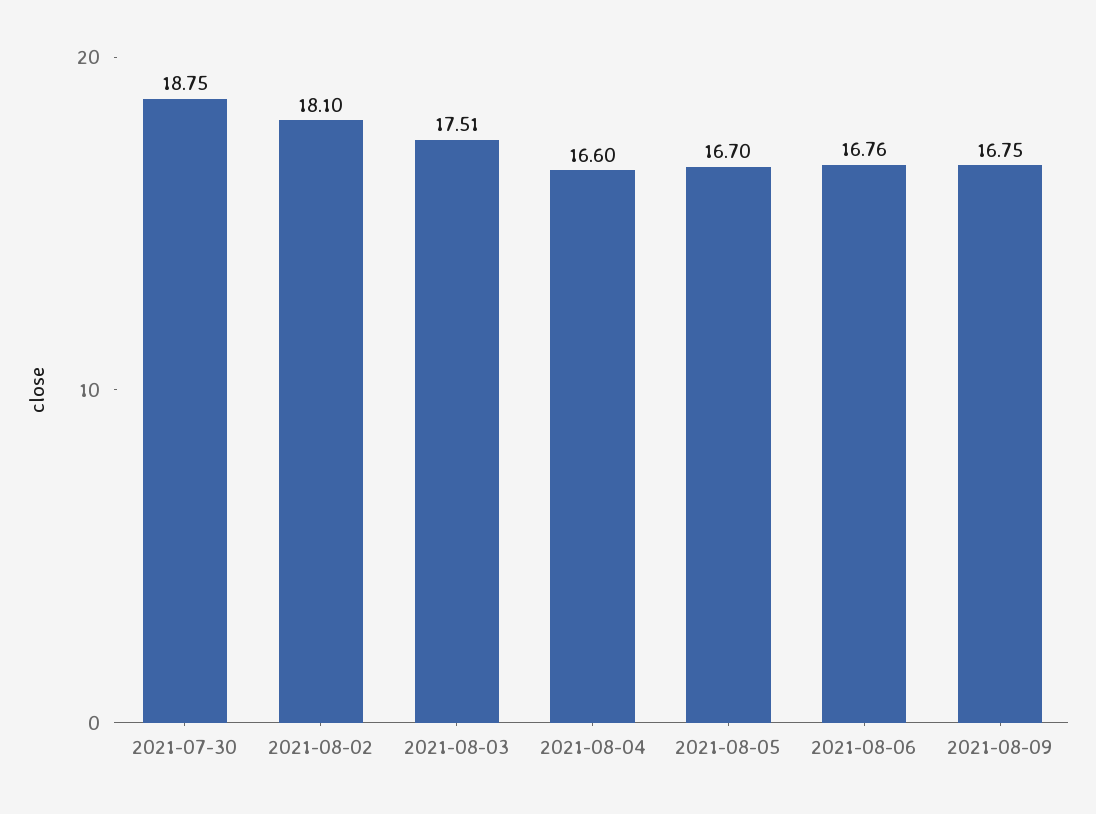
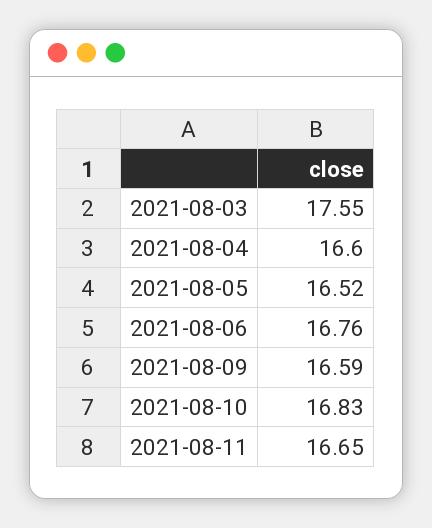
2021-07-30: 18.75 -> none
2021-08-02: 18.1 -> none
2021-08-03: 17.51 -> 17.55
2021-08-05: 16.7 -> 16.52
2021-08-09: 16.75 -> 16.59
2021-08-10: none -> 16.83
2021-08-11: none -> 16.65

